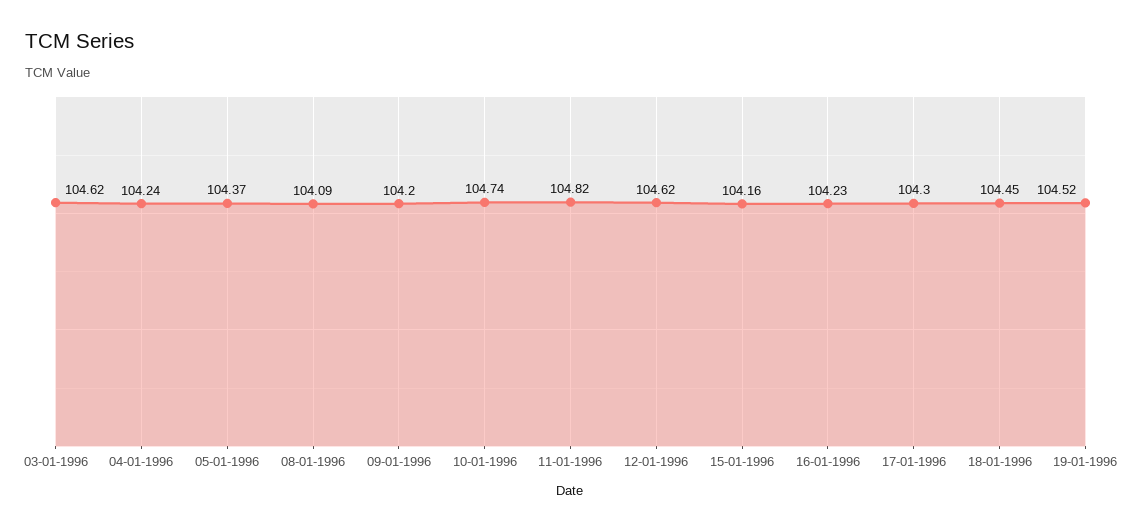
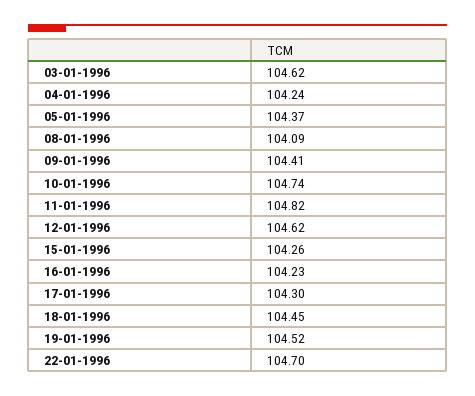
09-01-1996: 104.2 -> 104.41
15-01-1996: 104.16 -> 104.26
22-01-1996: none -> 104.7

